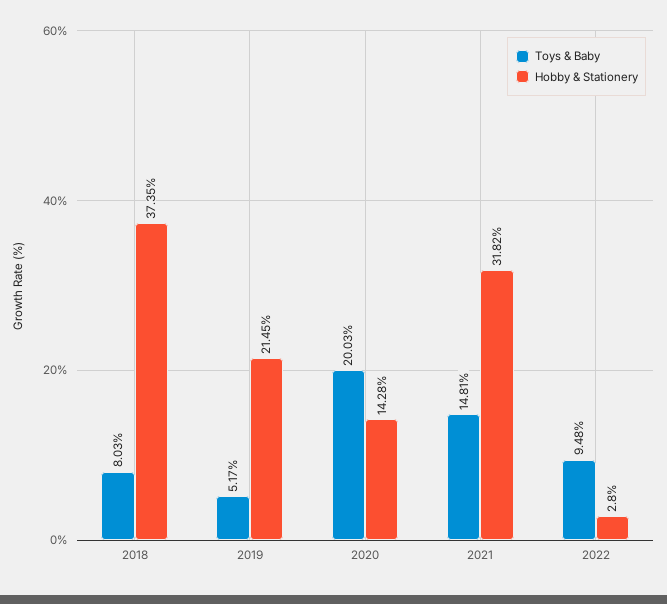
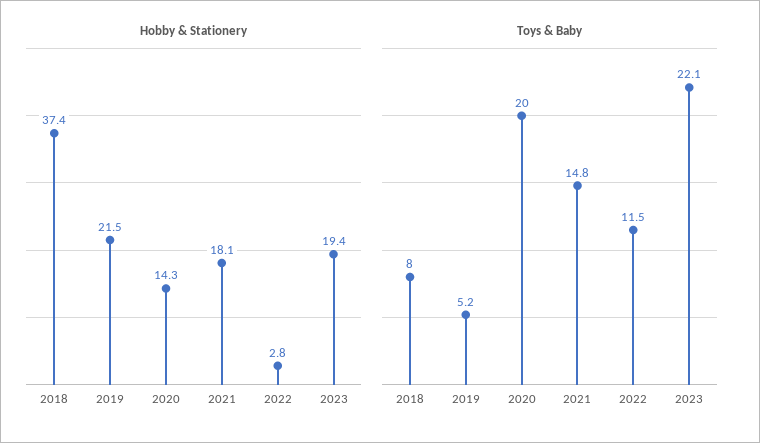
Hobby & Stationery, 2021: 31.82 -> 18.1
Toys & Baby, 2022: 9.48 -> 11.5
Hobby & Stationery, 2023: none -> 19.4
Toys & Baby, 2023: none -> 22.1

